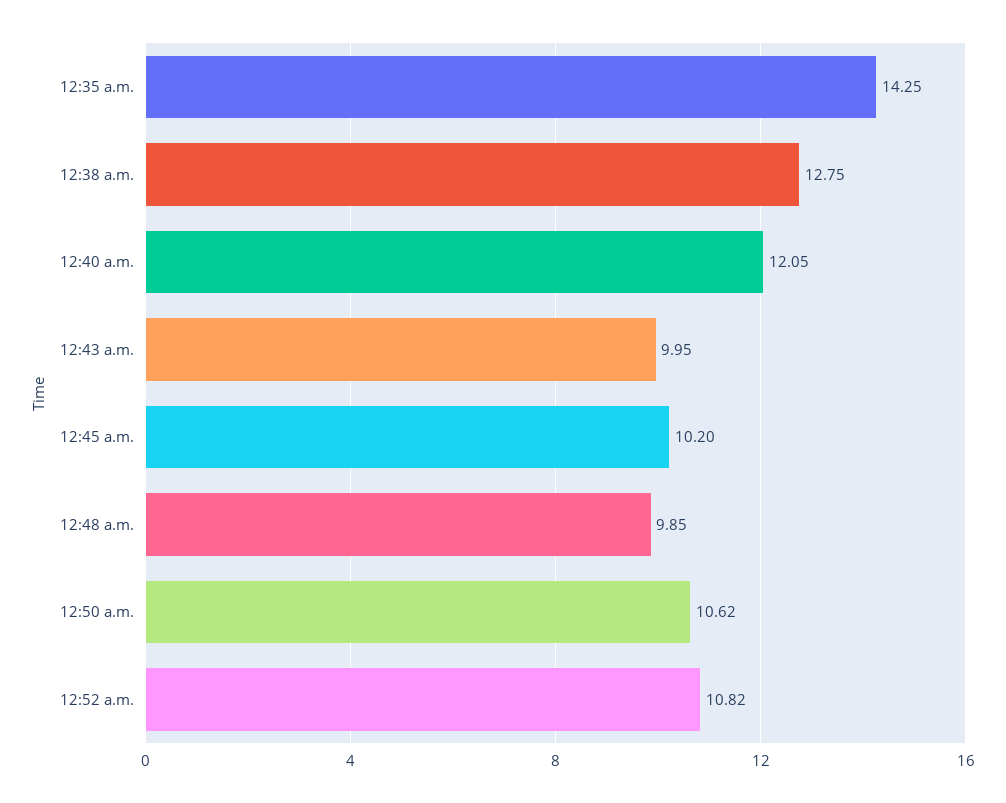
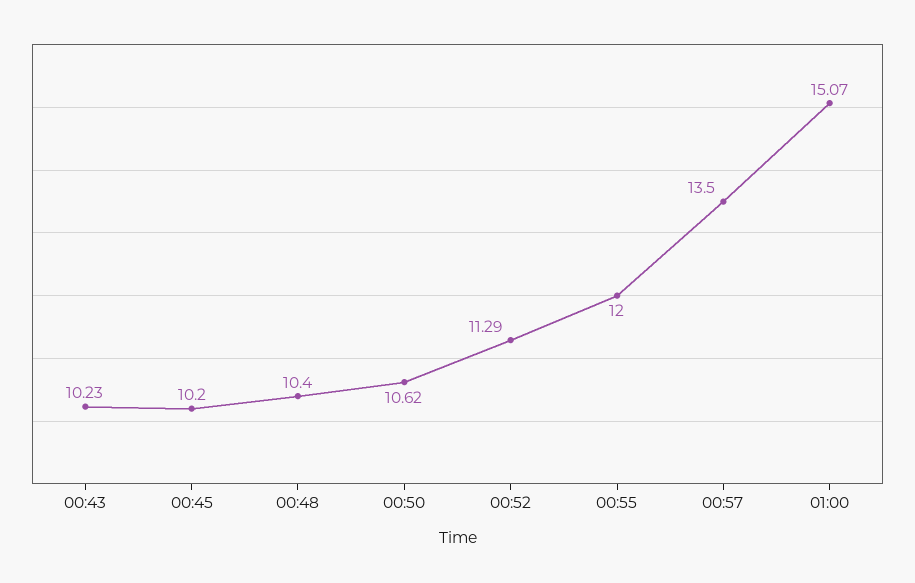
12:35 a.m.: 14.25 -> none
12:38 a.m.: 12.75 -> none
12:40 a.m.: 12.05 -> none
12:43 a.m.: 9.95 -> 10.23
12:48 a.m.: 9.85 -> 10.4
12:52 a.m.: 10.82 -> 11.29
00:55: none -> 12
00:57: none -> 13.5
01:00: none -> 15.07

